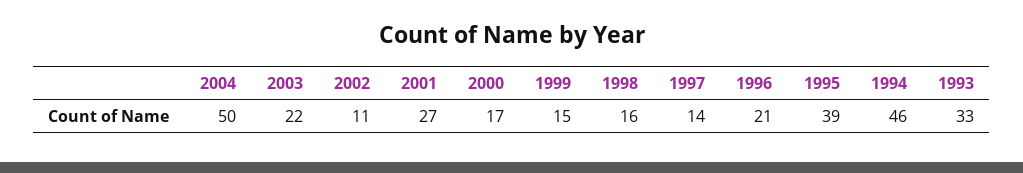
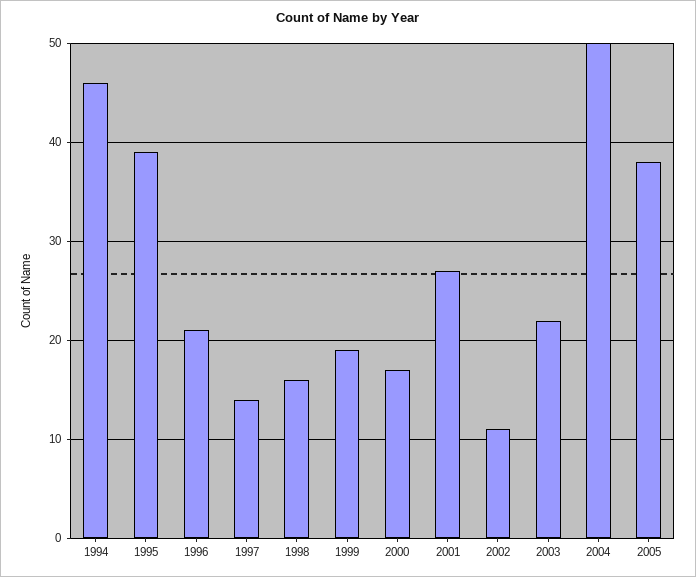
1999: 15 -> 19
1993: 33 -> none
2005: none -> 38

